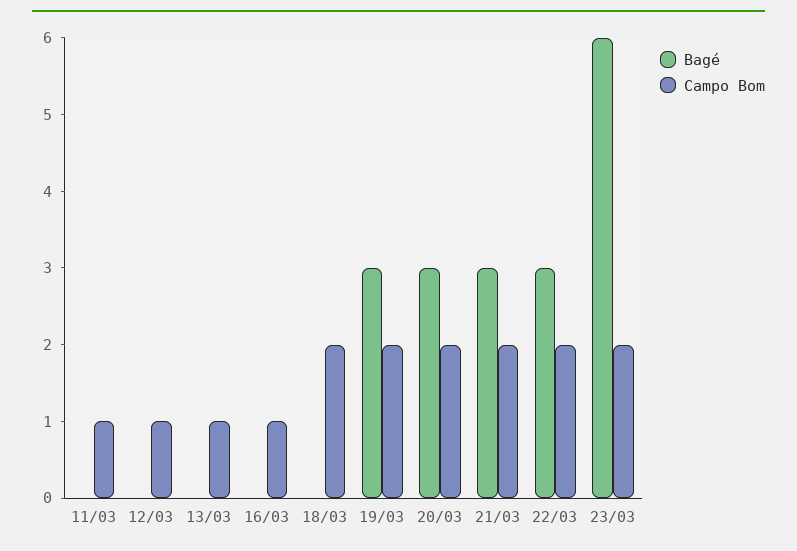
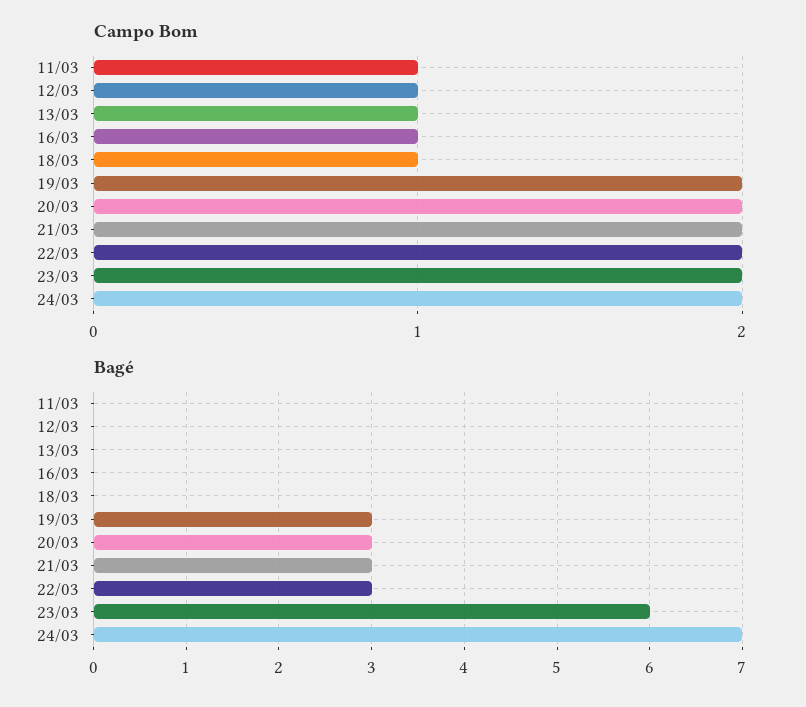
Campo Bom, 18/03: 2 -> 1
Campo Bom, 24/03: none -> 2
Bagé, 24/03: none -> 7

